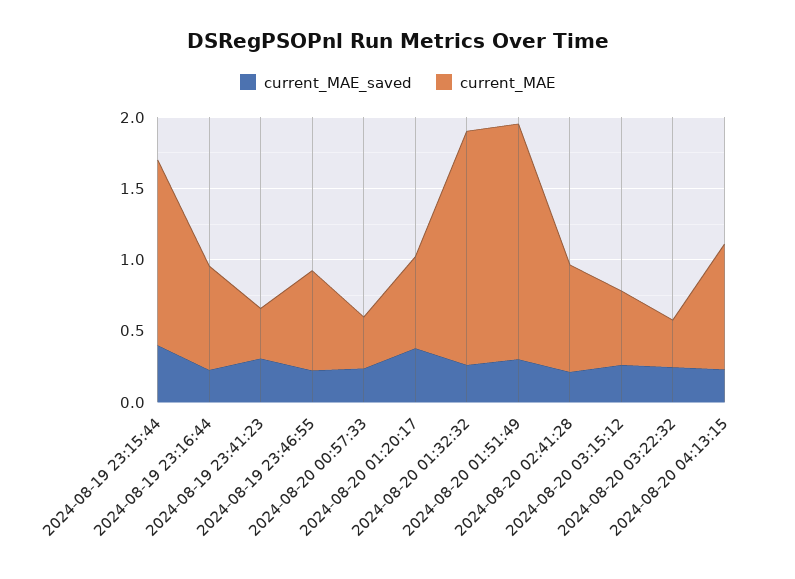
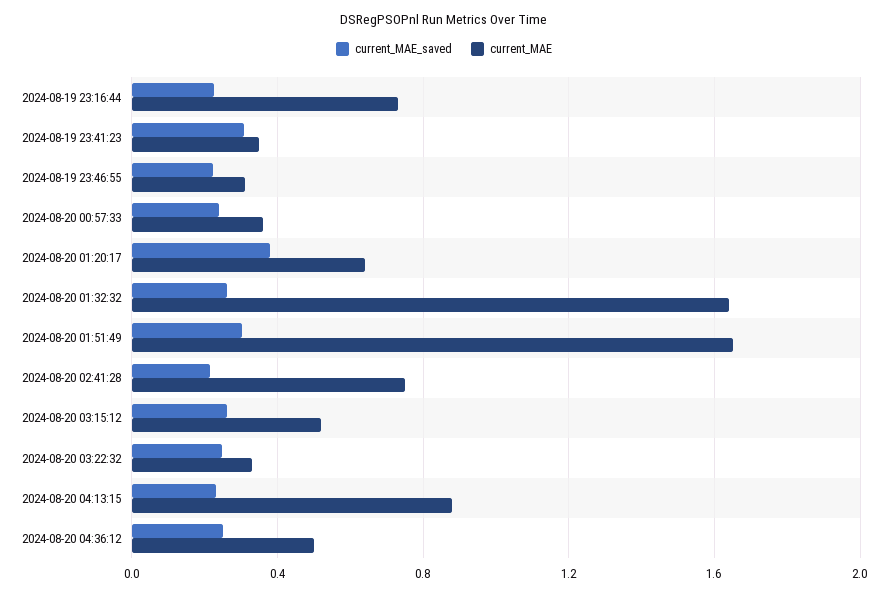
current_MAE_saved, 2024-08-19 23:15:44: 0.4 -> none
current_MAE, 2024-08-19 23:15:44: 1.3 -> none
current_MAE, 2024-08-19 23:46:55: 0.7 -> 0.3
current_MAE_saved, 2024-08-20 04:36:12: none -> 0.25
current_MAE, 2024-08-20 04:36:12: none -> 0.5

